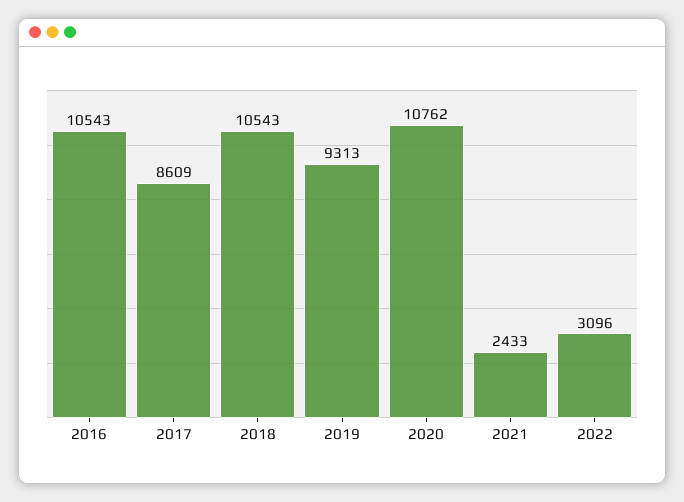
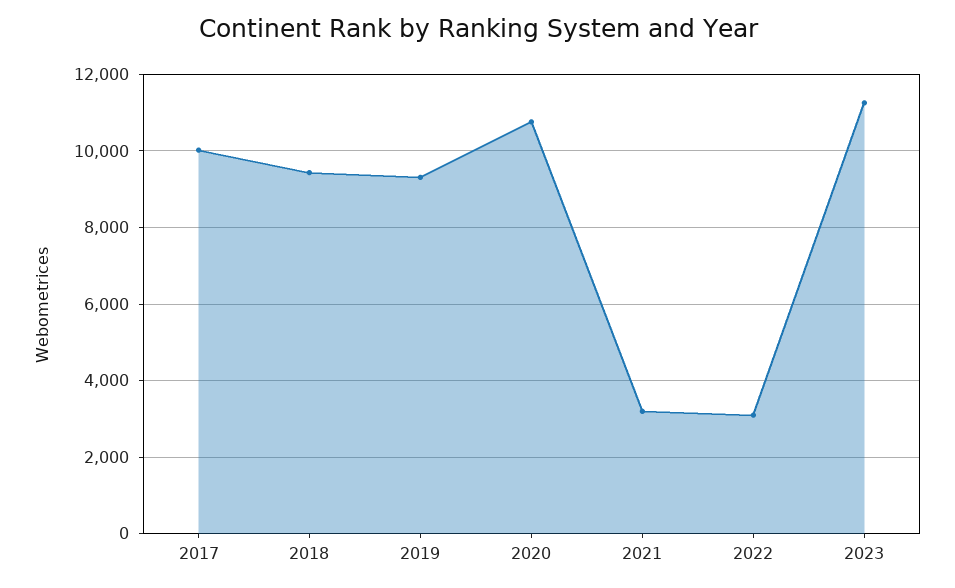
2016: 10543 -> none
2017: 8609 -> 10000
2018: 10543 -> 9400
2021: 2433 -> 3200
2023: none -> 11200

